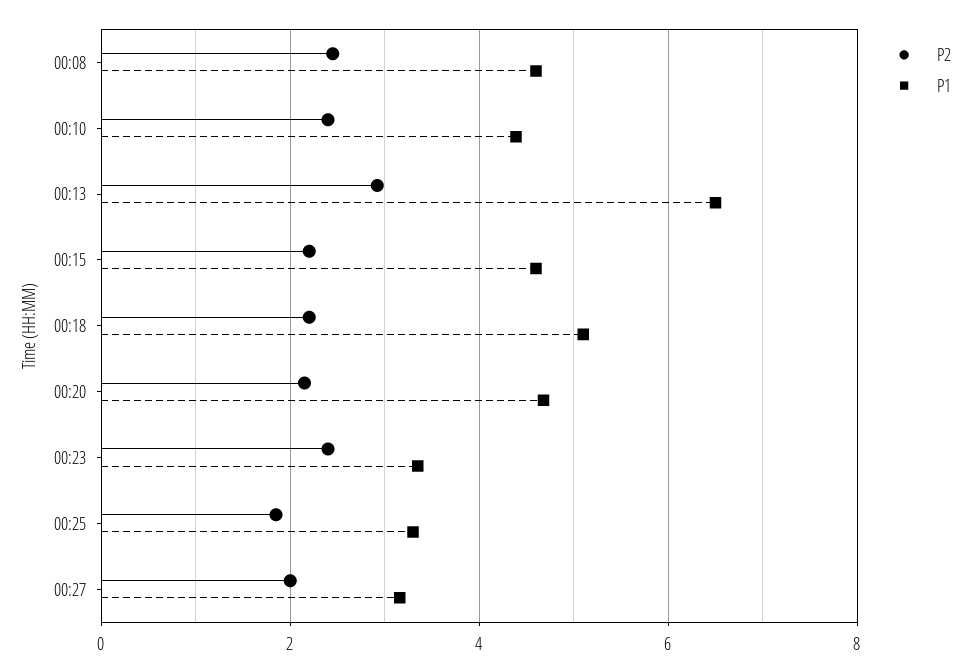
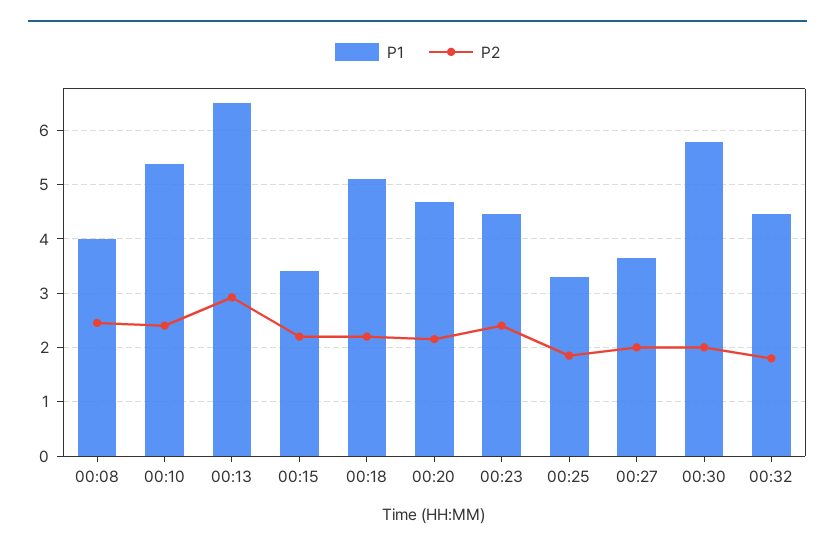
P1, 00:08: 4.6 -> 4
P1, 00:10: 4.4 -> 5.4
P1, 00:15: 4.6 -> 3.4
P1, 00:23: 3.4 -> 4.4
P1, 00:27: 3.2 -> 3.6
P1, 00:30: none -> 5.8
P2, 00:30: none -> 2
P1, 00:32: none -> 4.4
P2, 00:32: none -> 1.8

